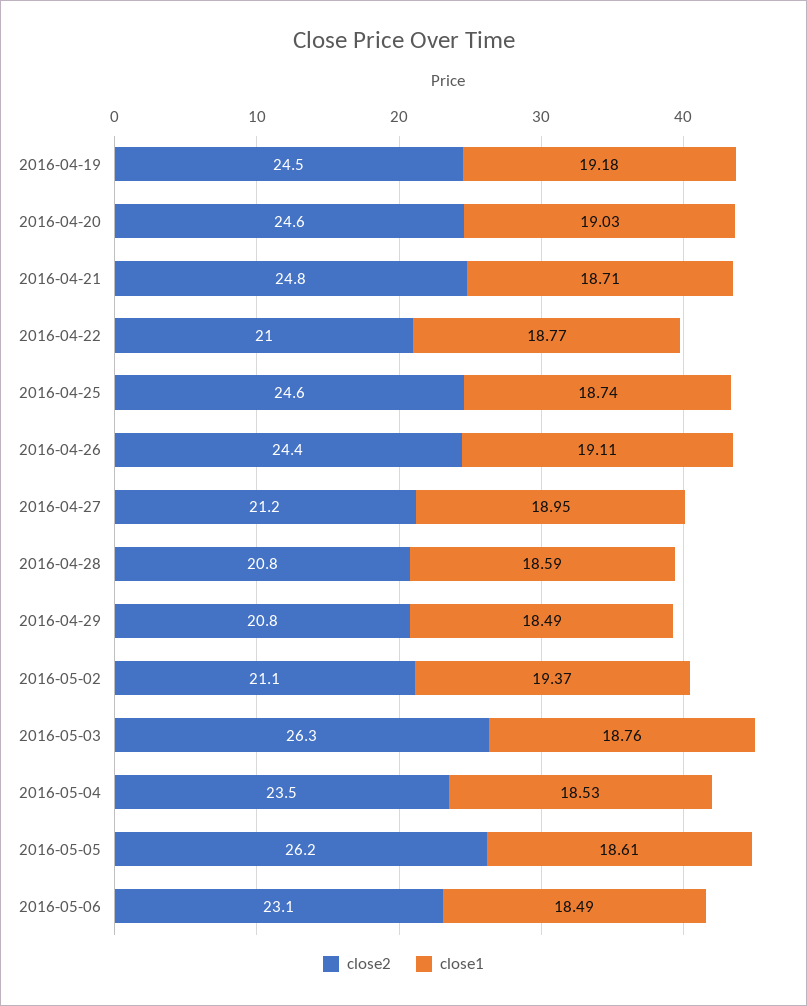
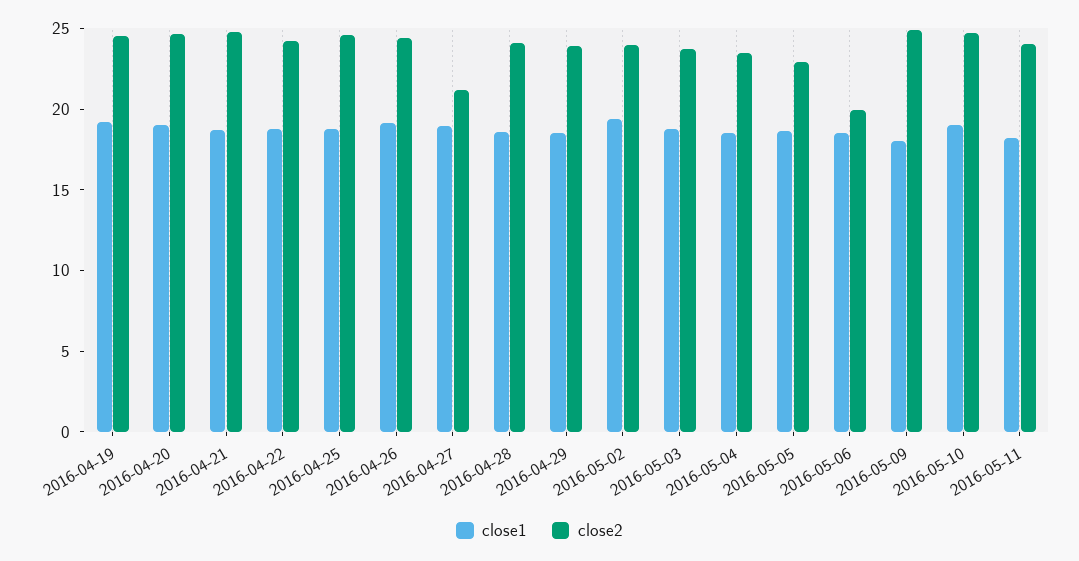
close2, 2016-04-22: 21 -> 24
close2, 2016-04-28: 20.8 -> 24
close2, 2016-04-29: 20.8 -> 24
close2, 2016-05-02: 21.1 -> 24
close2, 2016-05-03: 26.3 -> 24
close2, 2016-05-05: 26.2 -> 23
close2, 2016-05-06: 23.1 -> 20
close1, 2016-05-09: none -> 18
close2, 2016-05-09: none -> 25
close1, 2016-05-10: none -> 19
close2, 2016-05-10: none -> 25
close1, 2016-05-11: none -> 18
close2, 2016-05-11: none -> 24

